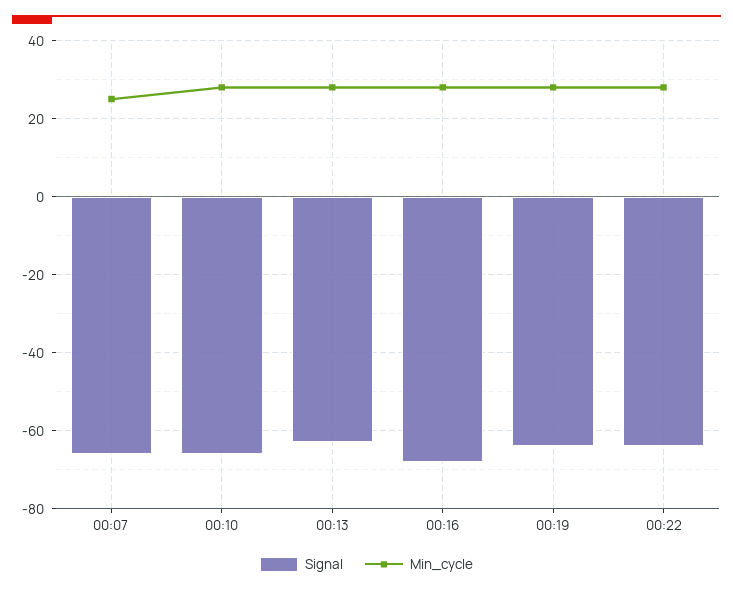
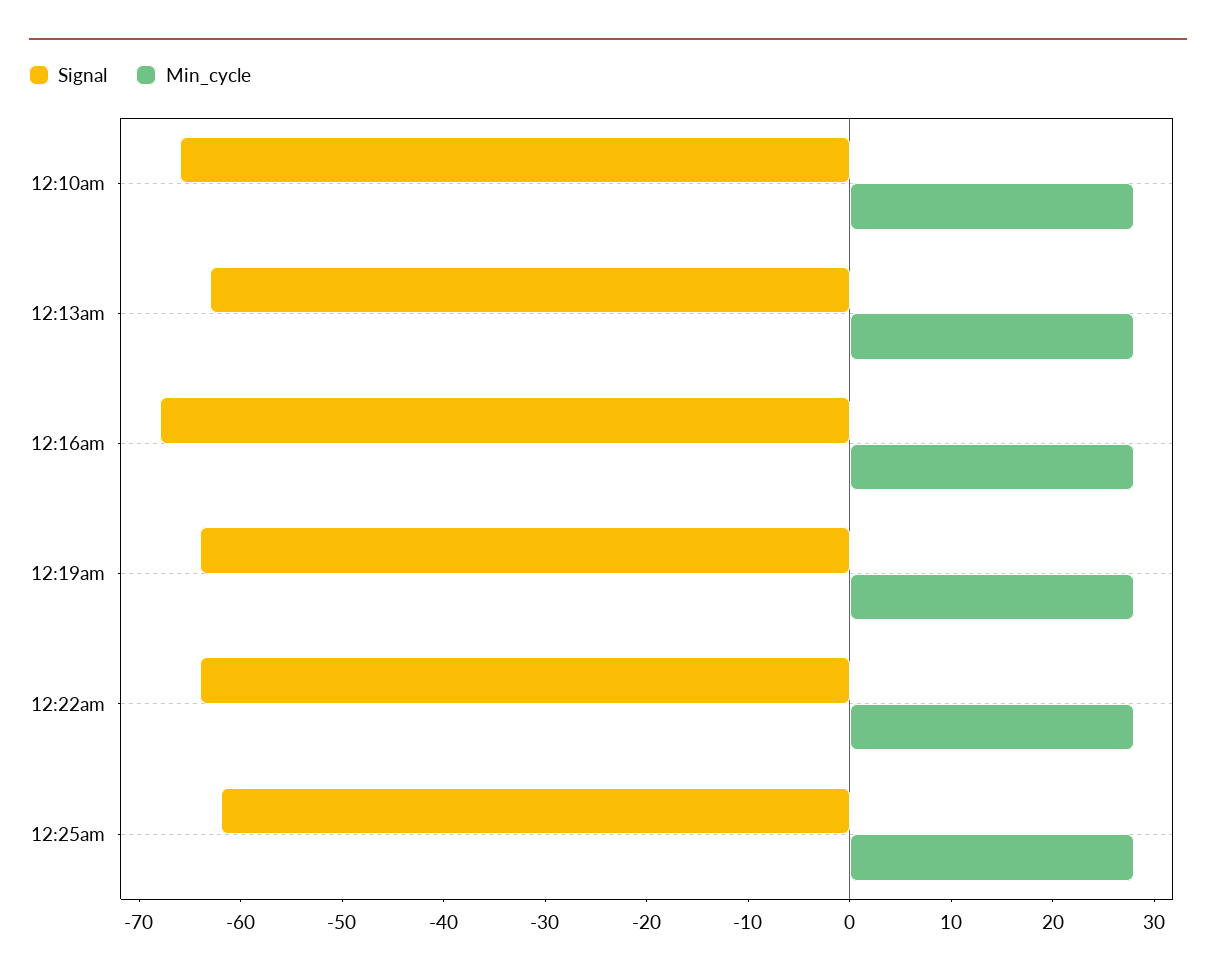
Signal, 00:07: -65 -> none
Min_cycle, 00:07: 25 -> none
Signal, 12:25am: none -> -62
Min_cycle, 12:25am: none -> 28

